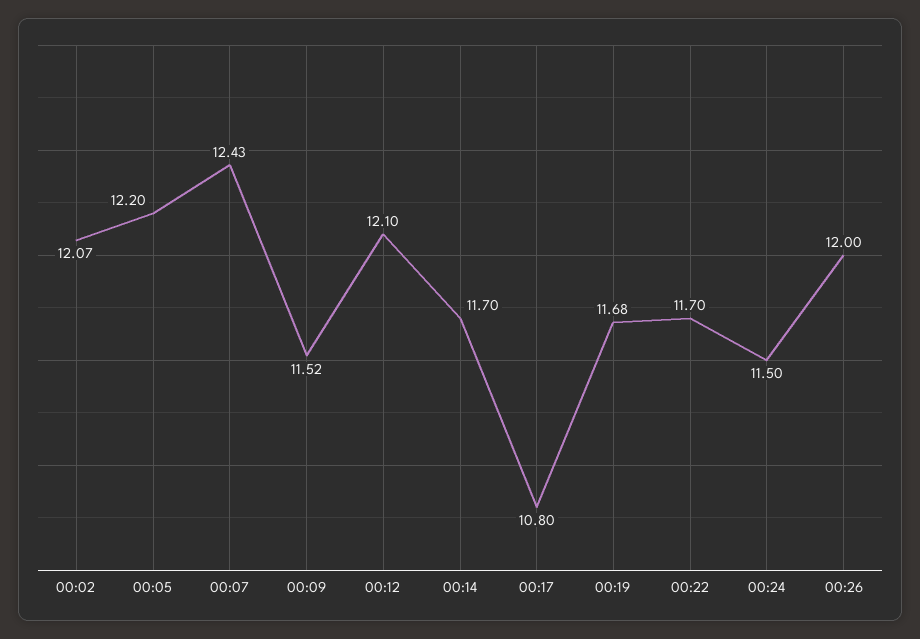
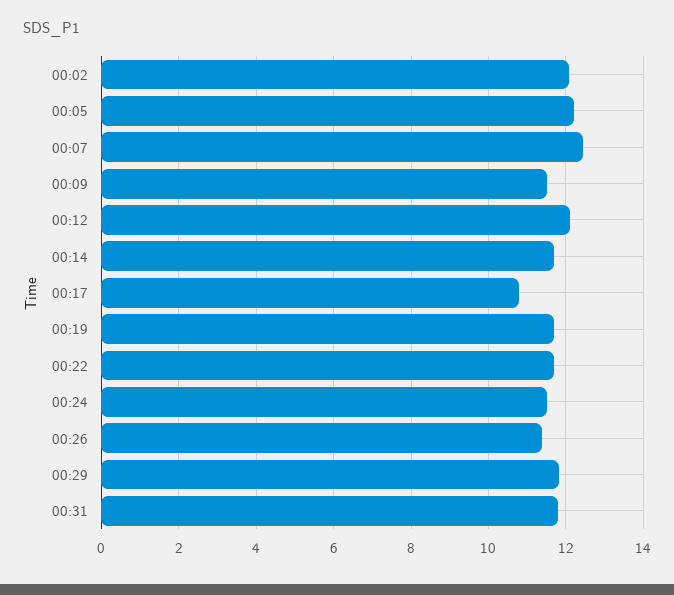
00:26: 12 -> 11.4
00:29: none -> 11.8
00:31: none -> 11.8

